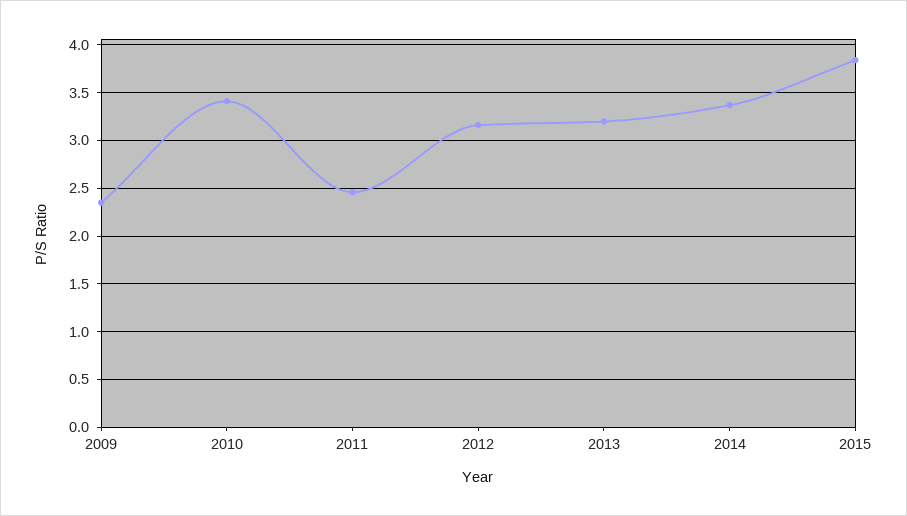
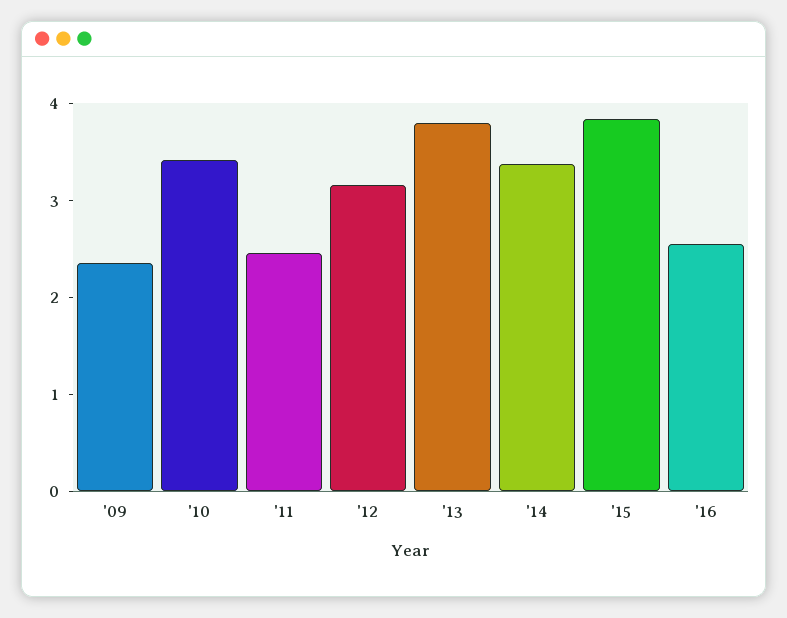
2013: 3.2 -> 3.8
'16: none -> 2.6

